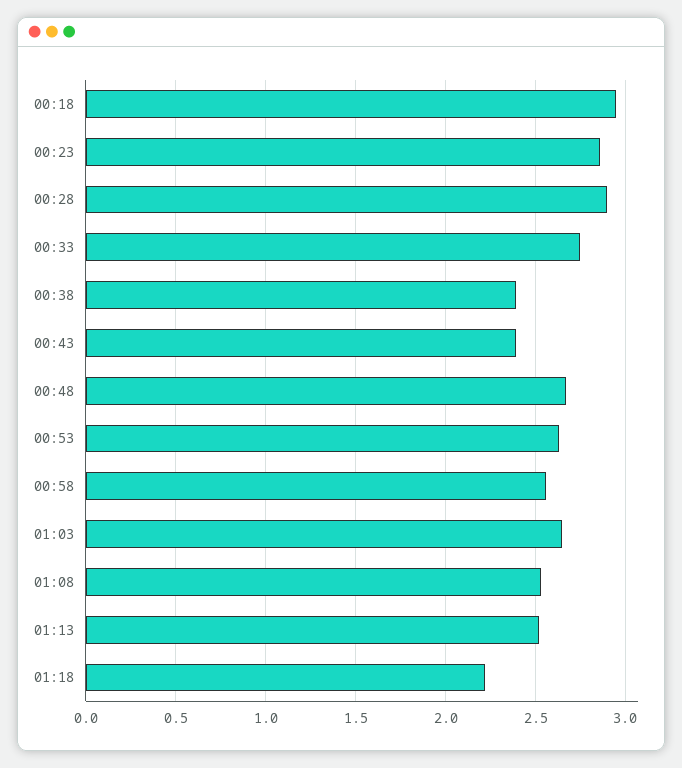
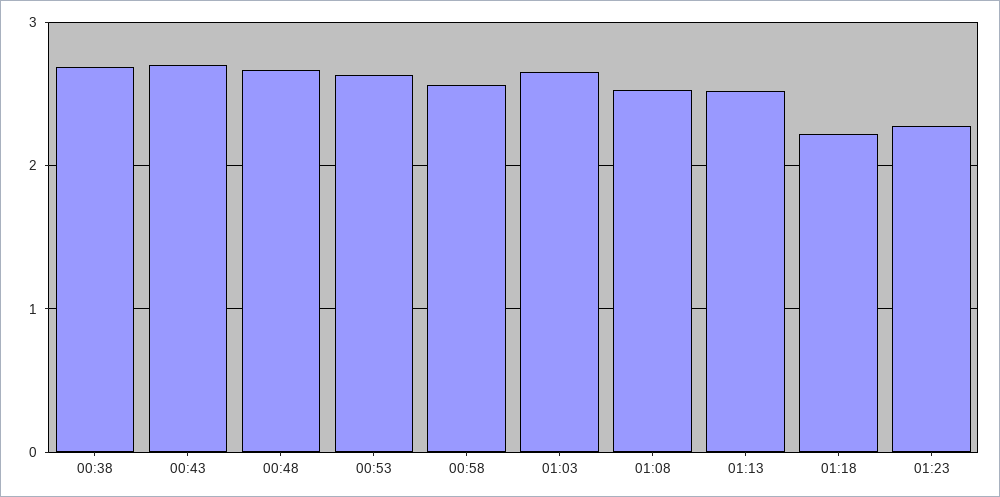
00:18: 2.95 -> none
00:23: 2.85 -> none
00:28: 2.9 -> none
00:33: 2.75 -> none
00:38: 2.4 -> 2.7
00:43: 2.4 -> 2.7
01:23: none -> 2.3

